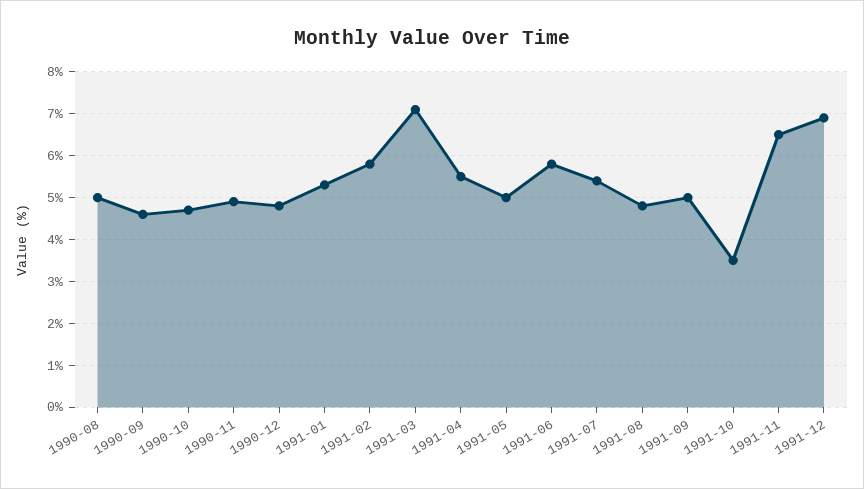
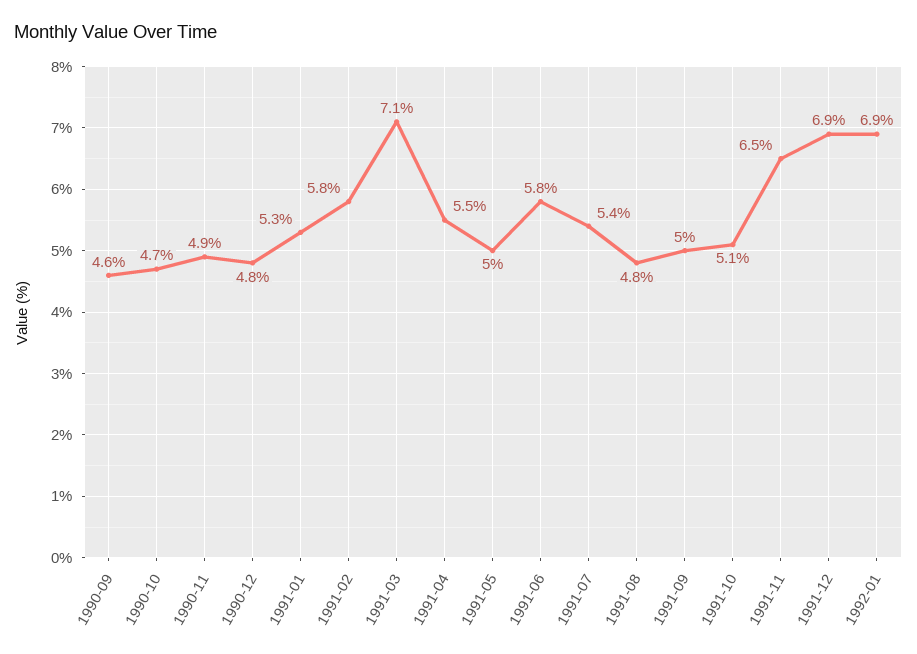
1990-08: 5 -> none
1991-10: 3.5 -> 5.1
1992-01: none -> 6.9

